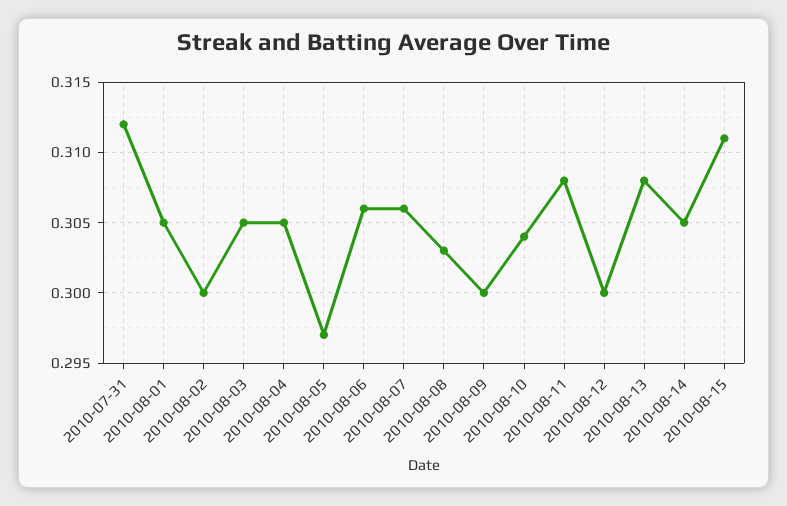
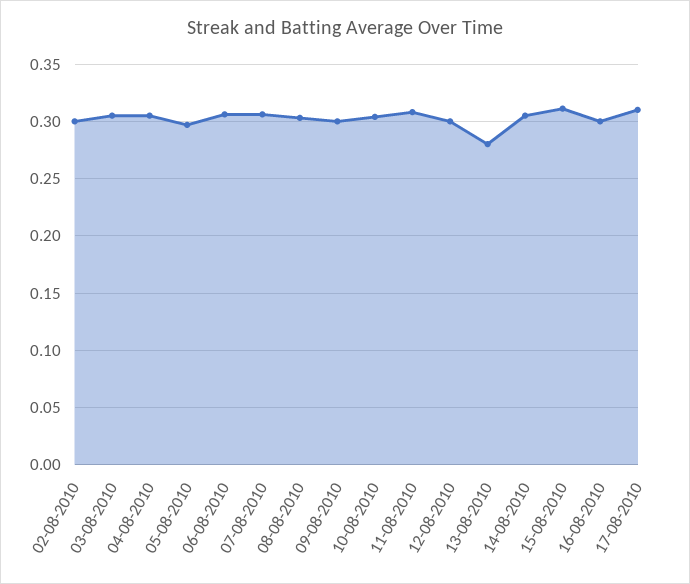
2010-07-31: 0.312 -> none
2010-08-01: 0.305 -> none
2010-08-13: 0.308 -> 0.28
16-08-2010: none -> 0.3
17-08-2010: none -> 0.31

